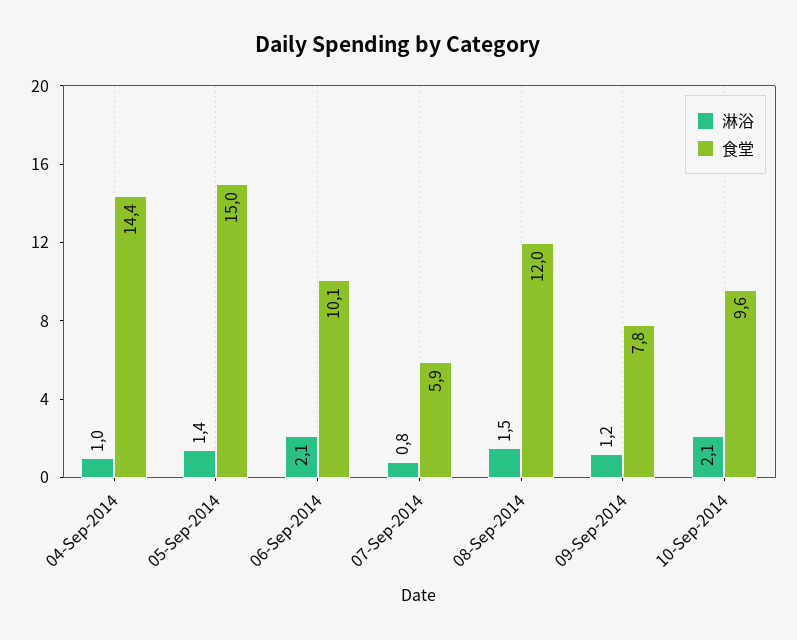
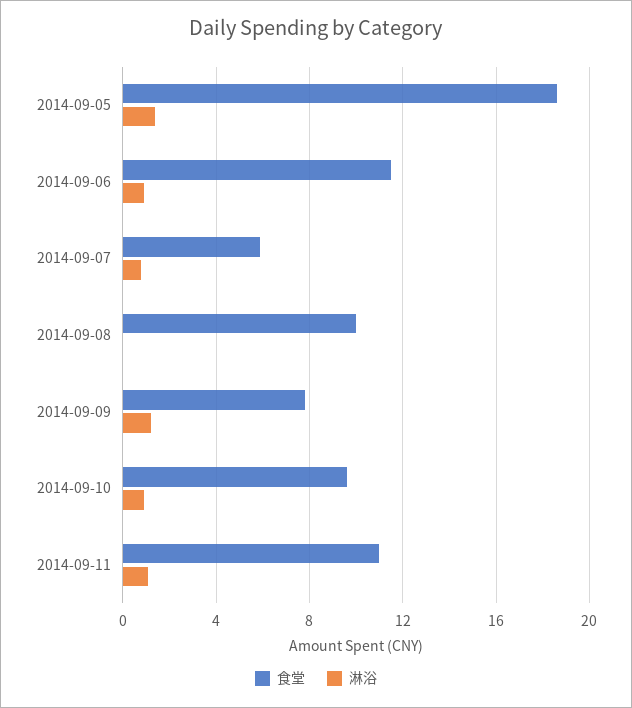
淋浴, 04-Sep-2014: 1 -> none
食堂, 04-Sep-2014: 14.4 -> none
食堂, 05-Sep-2014: 15 -> 18.5
淋浴, 06-Sep-2014: 2.1 -> 1
食堂, 06-Sep-2014: 10.1 -> 11.5
淋浴, 08-Sep-2014: 1.5 -> 0
食堂, 08-Sep-2014: 12 -> 10
淋浴, 10-Sep-2014: 2.1 -> 1
食堂, 2014-09-11: none -> 11
淋浴, 2014-09-11: none -> 1

